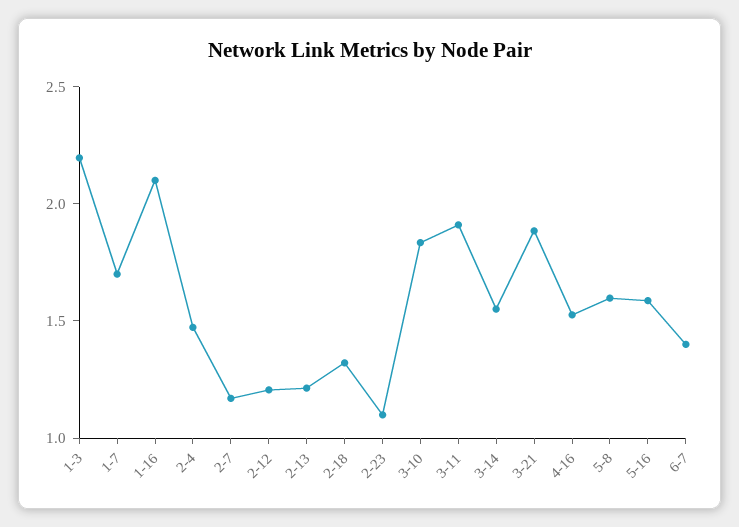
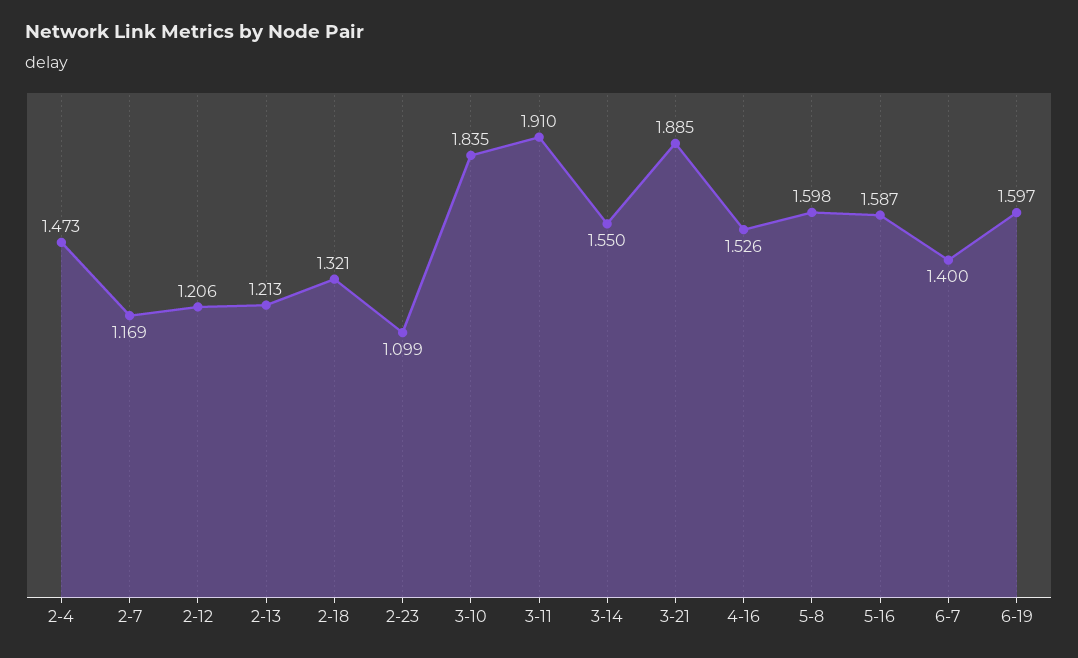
1-3: 2.2 -> none
1-7: 1.7 -> none
1-16: 2.1 -> none
6-19: none -> 1.597

